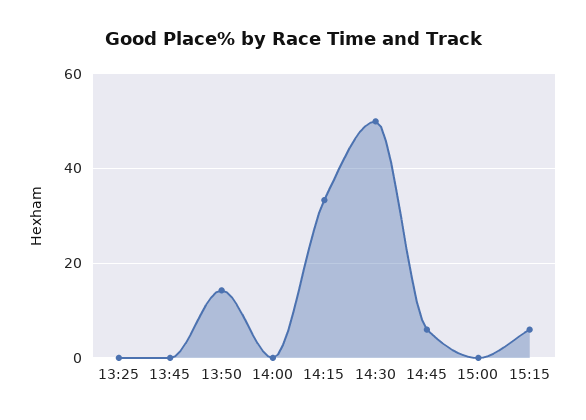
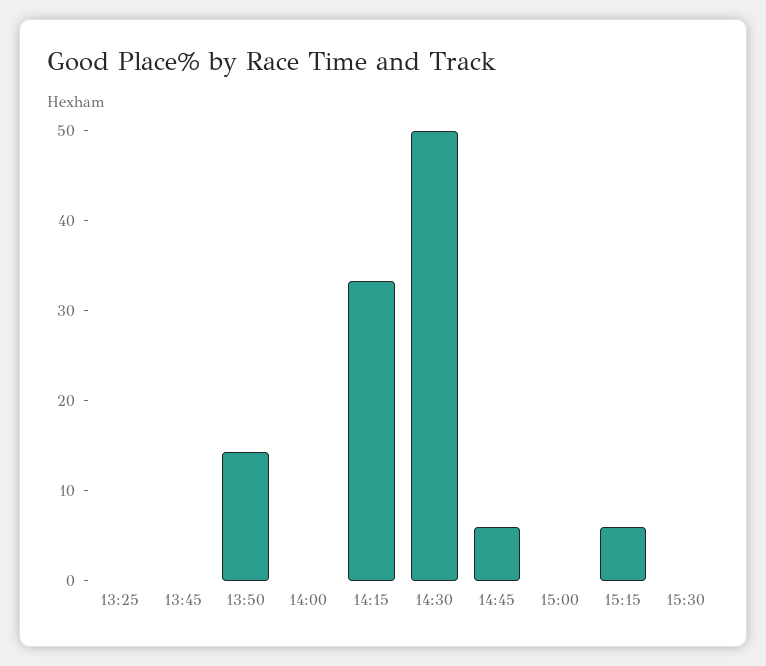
15:30: none -> 0

